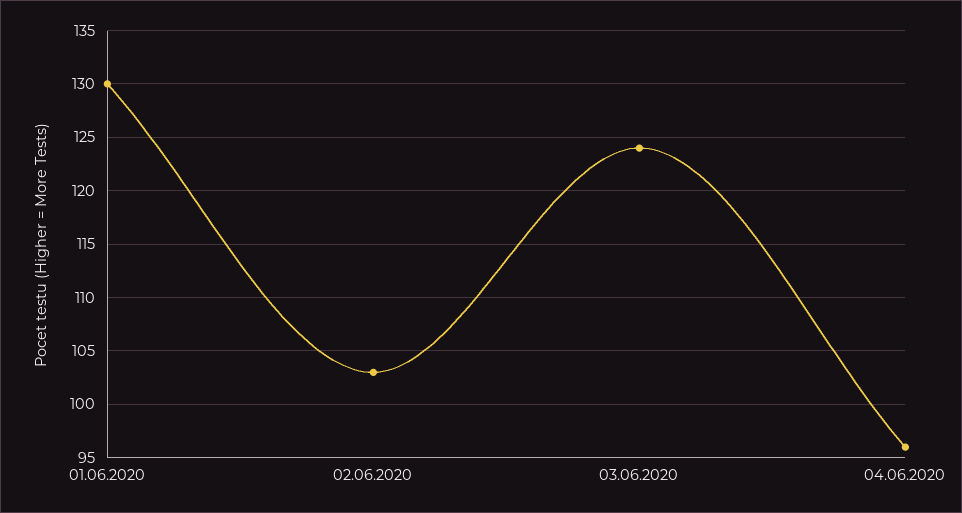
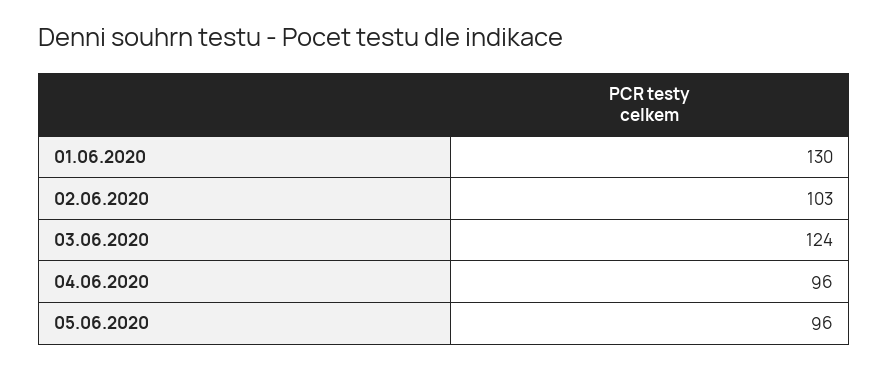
05.06.2020: none -> 96

